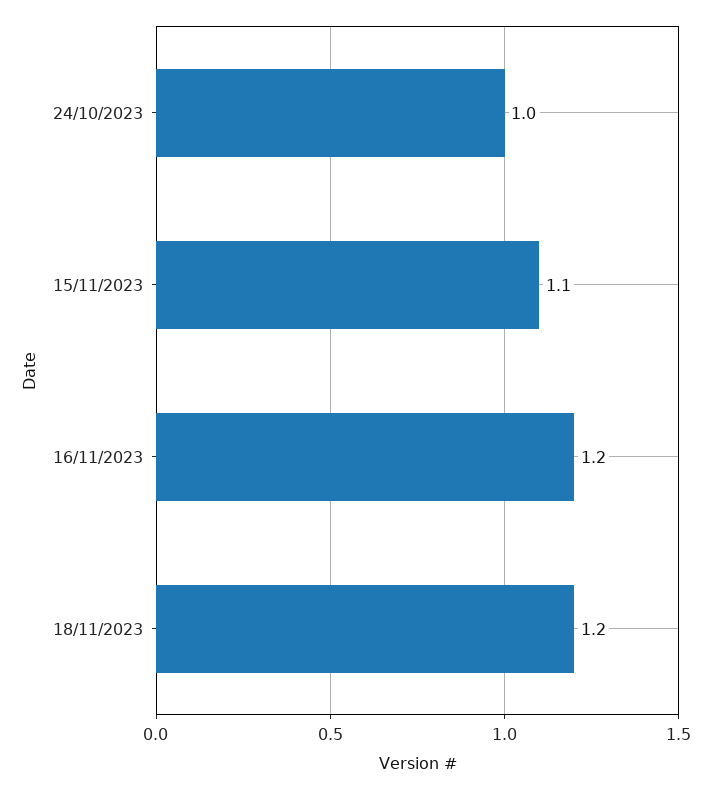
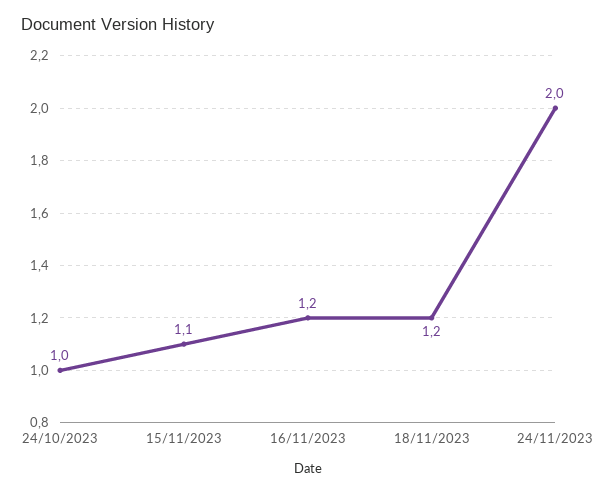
24/11/2023: none -> 2

